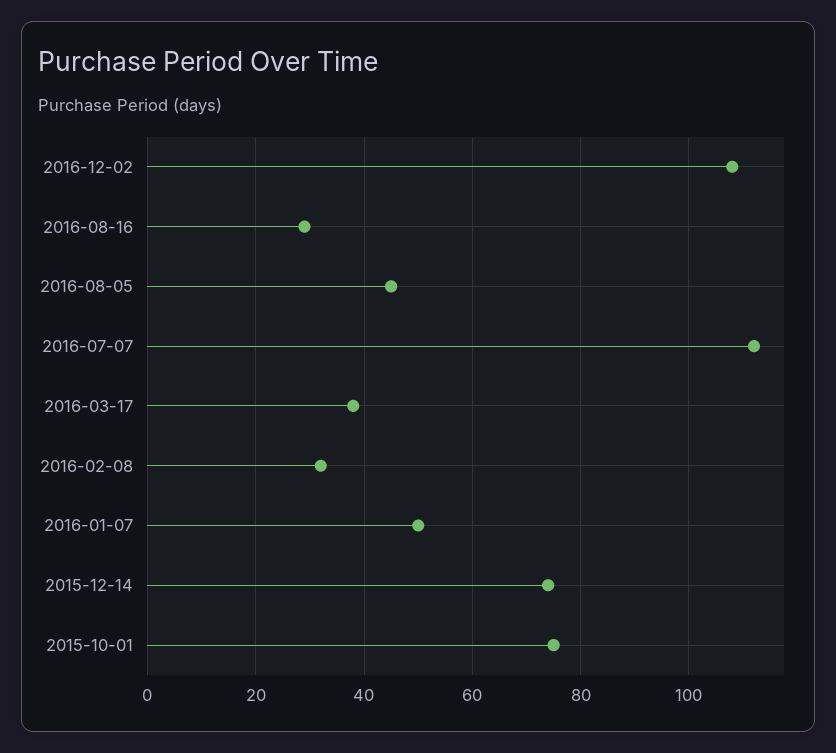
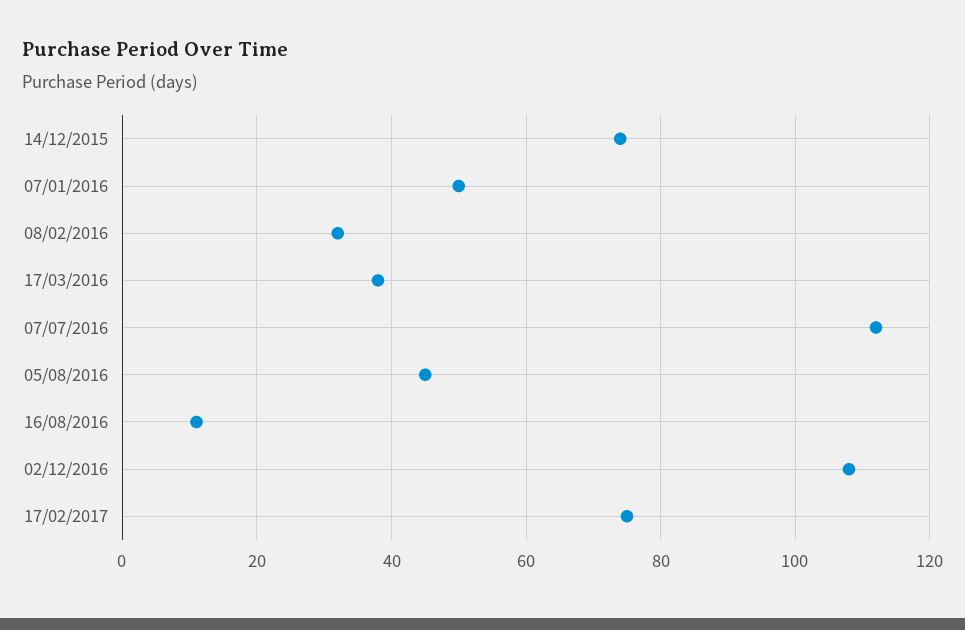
2016-08-16: 30 -> 10
2015-10-01: 75 -> none
17/02/2017: none -> 75

